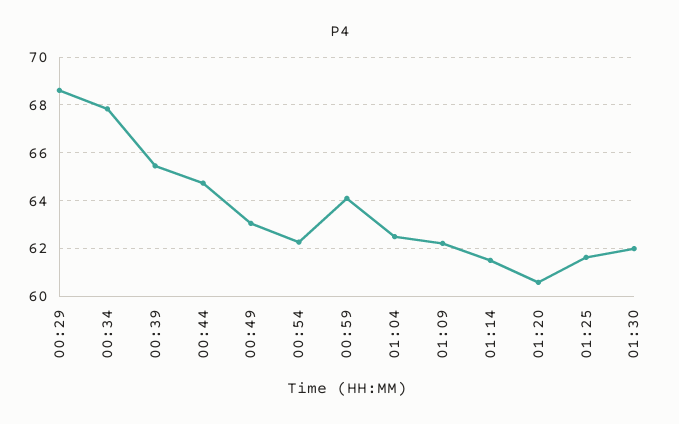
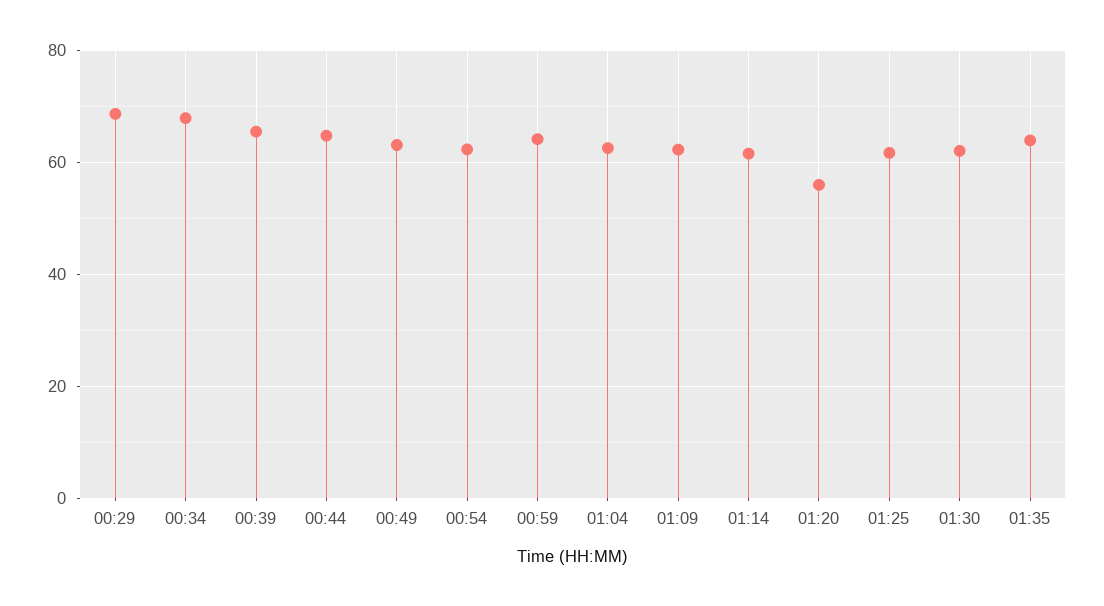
01:20: 60.5 -> 56
01:35: none -> 64

